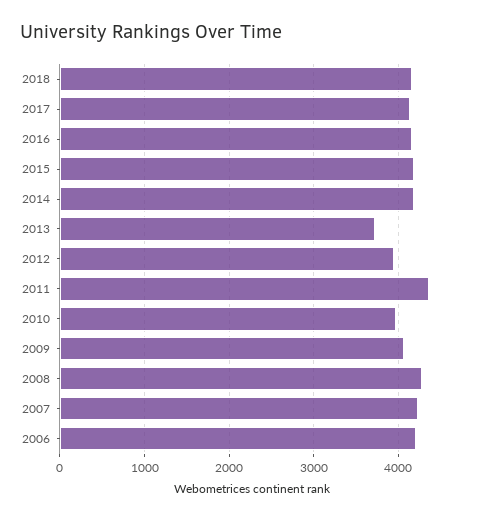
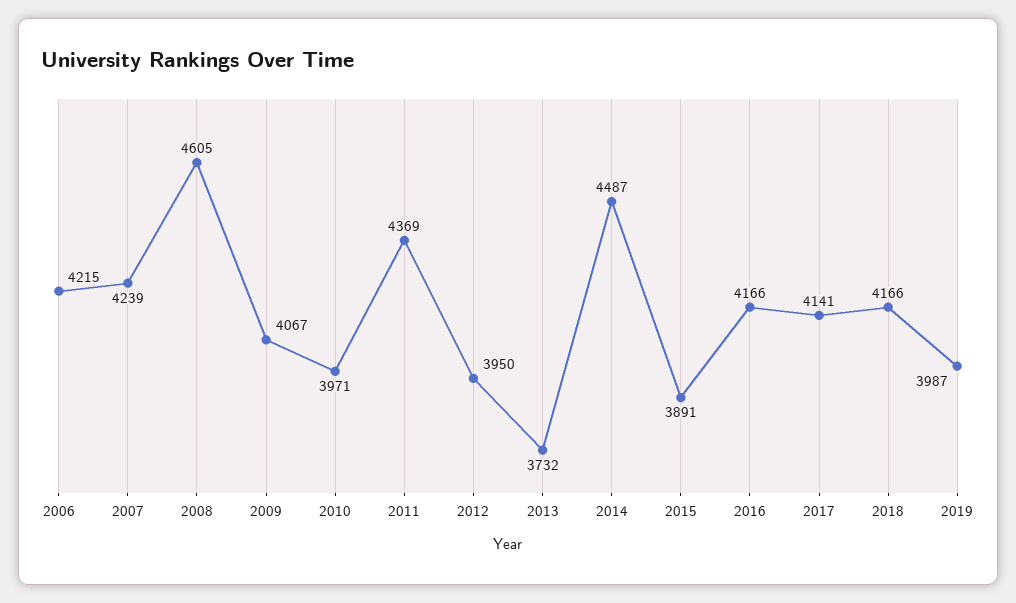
2015: 4200 -> 3891
2014: 4200 -> 4487
2008: 4300 -> 4605
2019: none -> 3987

